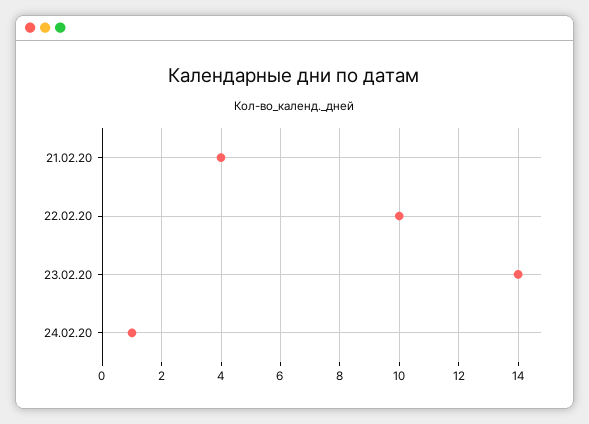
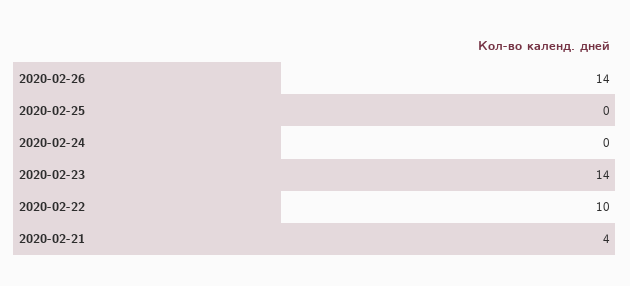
24.02.20: 1 -> 0
2020-02-26: none -> 14
2020-02-25: none -> 0

